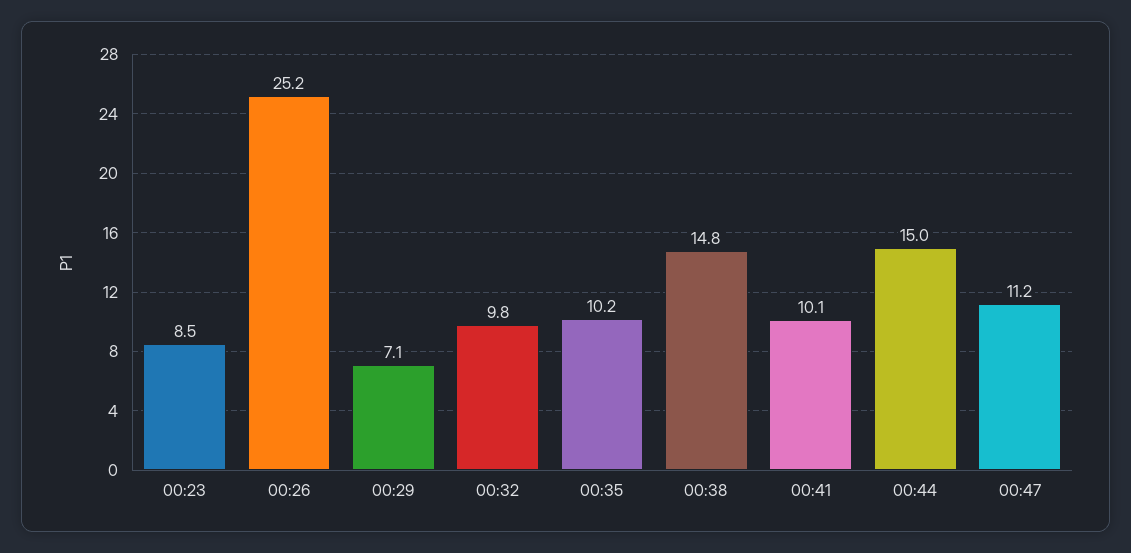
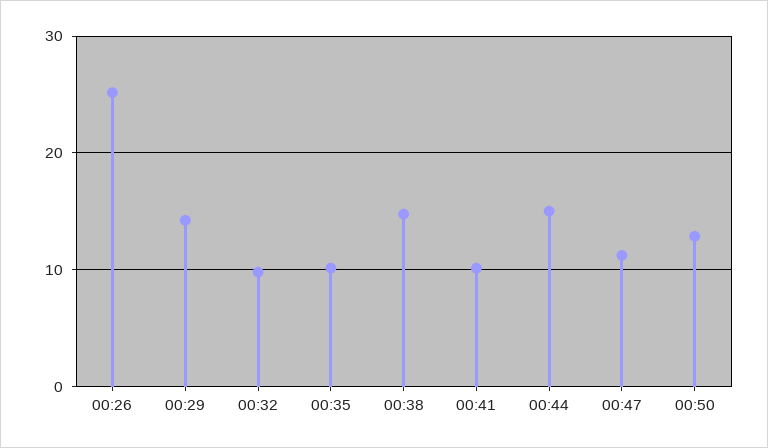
00:23: 8.5 -> none
00:29: 7.1 -> 14
00:50: none -> 13

